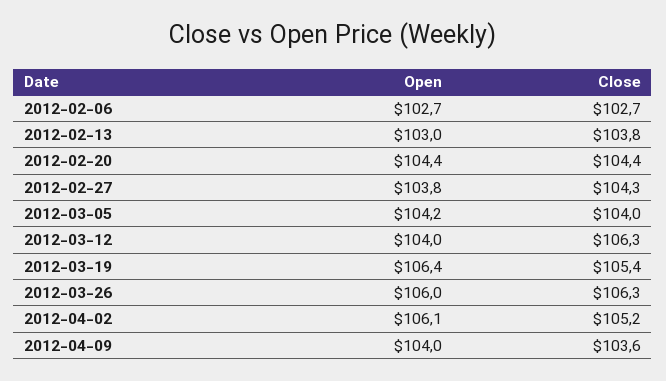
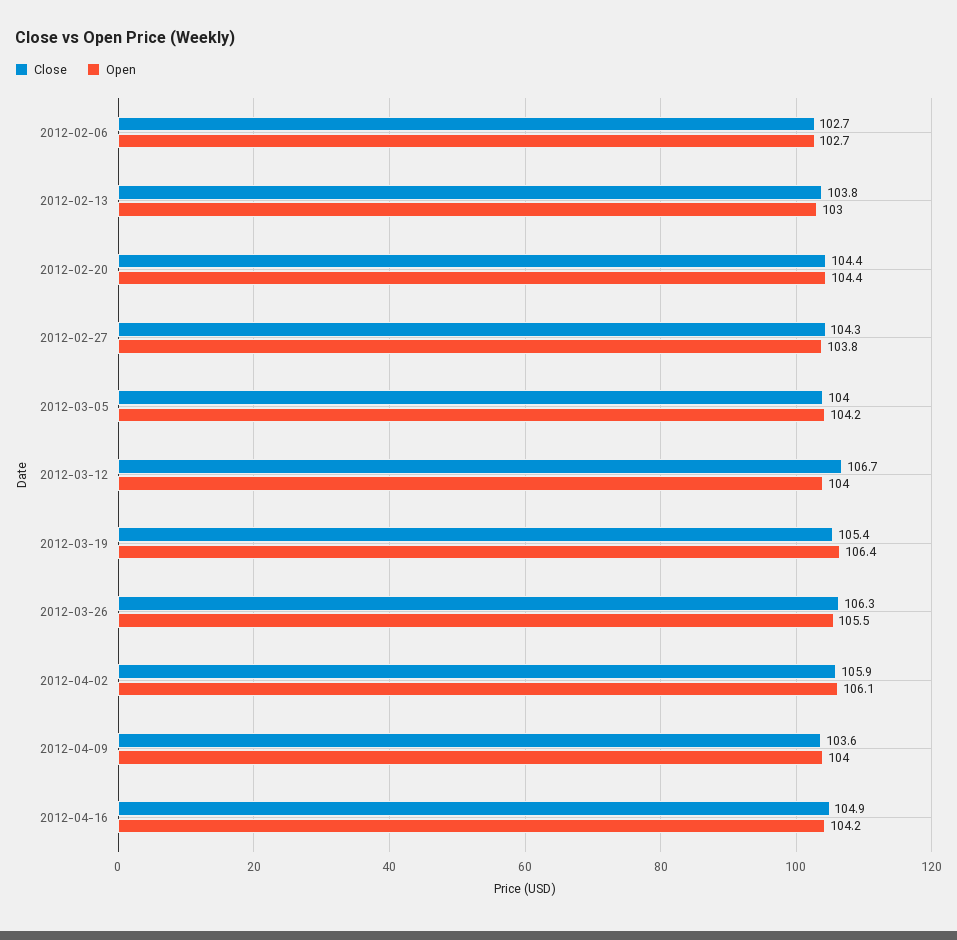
Close, 2012-03-12: 106.3 -> 106.7
Open, 2012-03-26: 106 -> 105.5
Close, 2012-04-02: 105.2 -> 105.9
Close, 2012-04-16: none -> 104.9
Open, 2012-04-16: none -> 104.2

